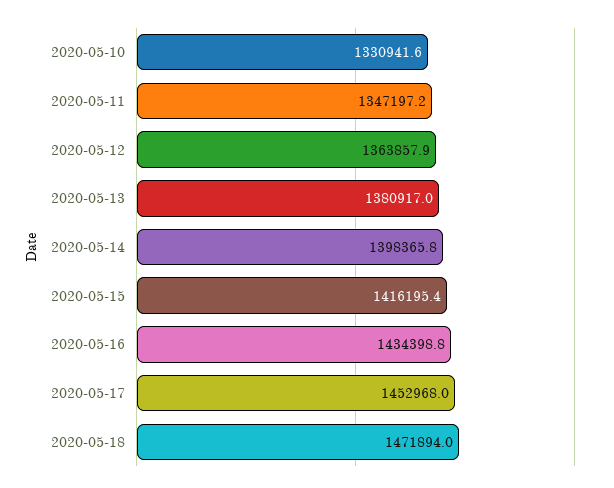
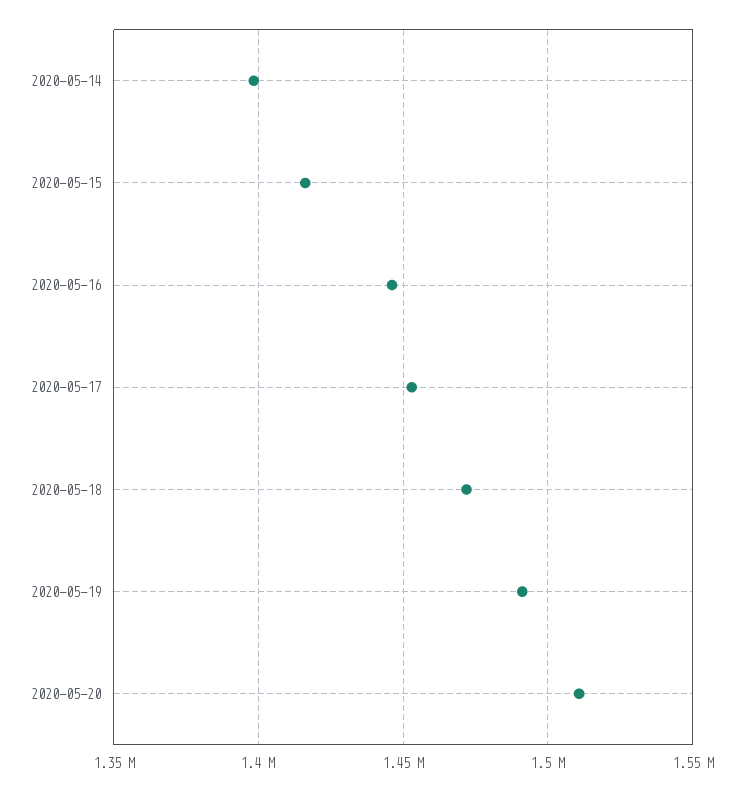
2020-05-10: 1330941.6 -> none
2020-05-11: 1347197.2 -> none
2020-05-12: 1363857.9 -> none
2020-05-13: 1380917 -> none
2020-05-16: 1434398.8 -> 1445000
2020-05-19: none -> 1490000
2020-05-20: none -> 1510000

